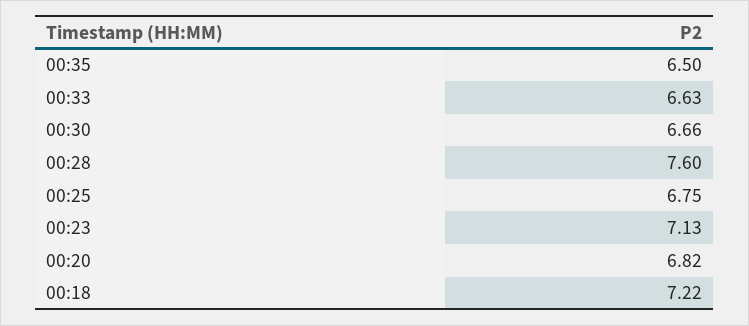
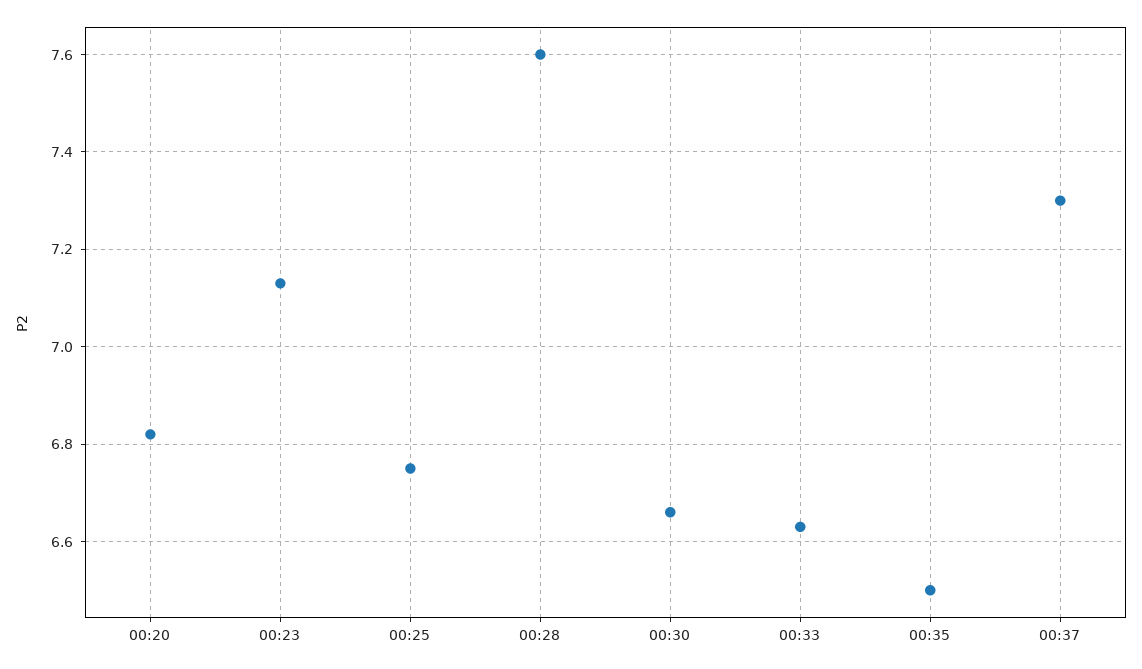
00:18: 7.22 -> none
00:37: none -> 7.3

